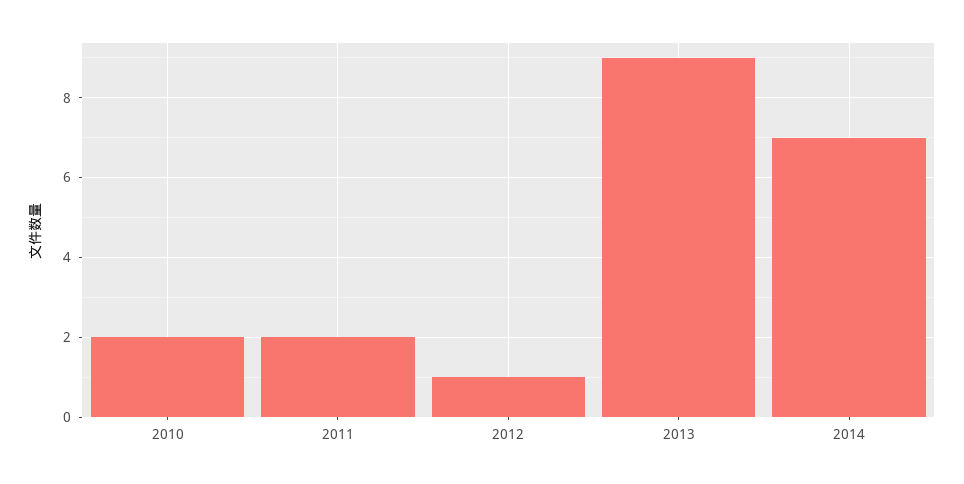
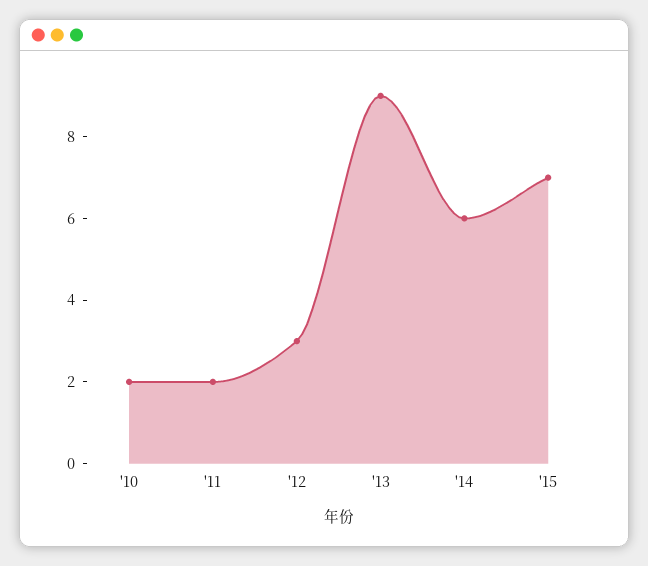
2012: 1 -> 3
2014: 7 -> 6
'15: none -> 7

